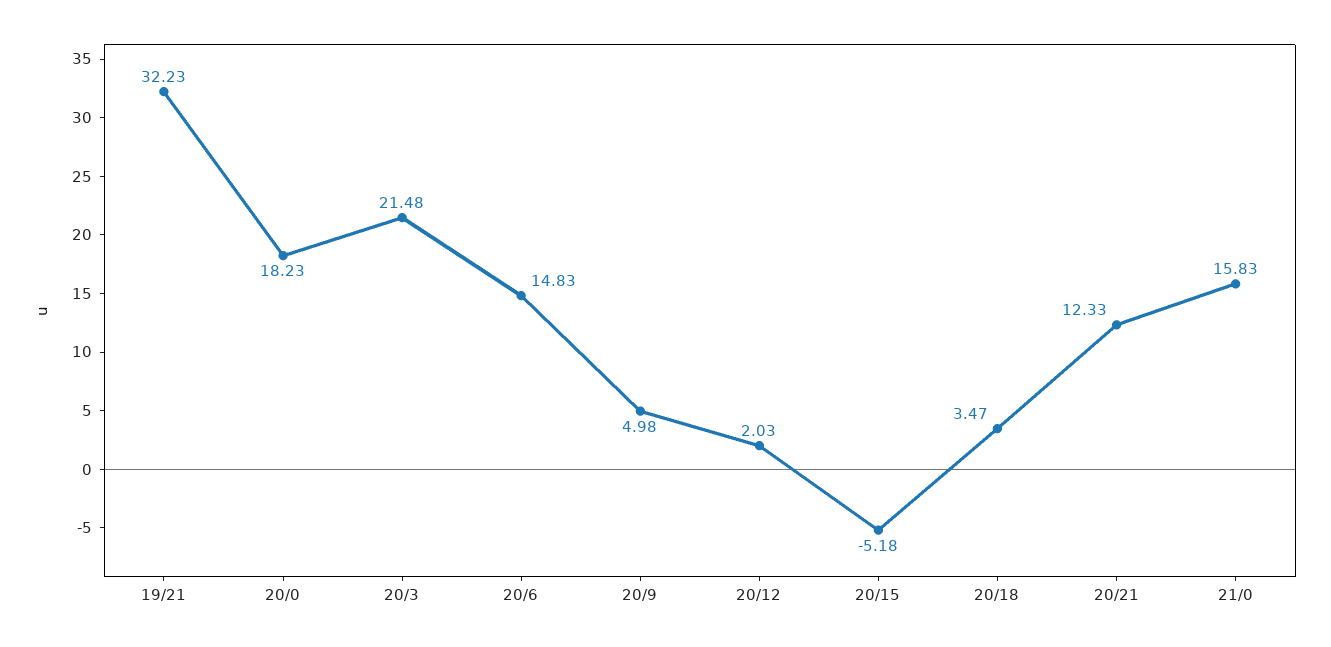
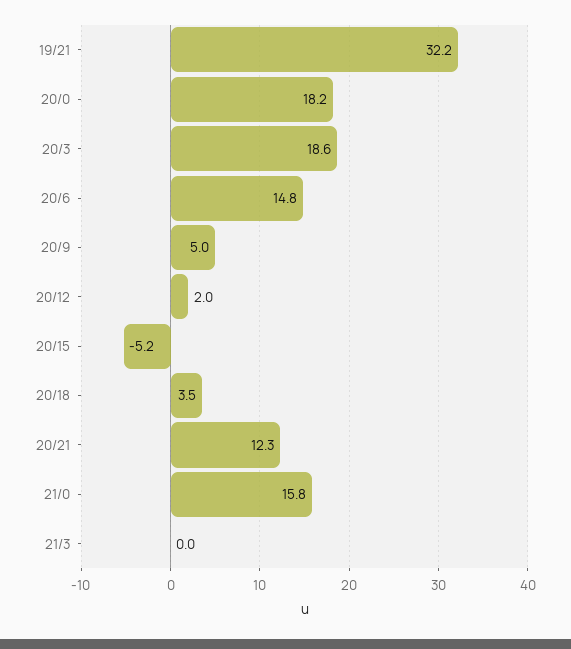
20/3: 21.48 -> 18.6
21/3: none -> 0

